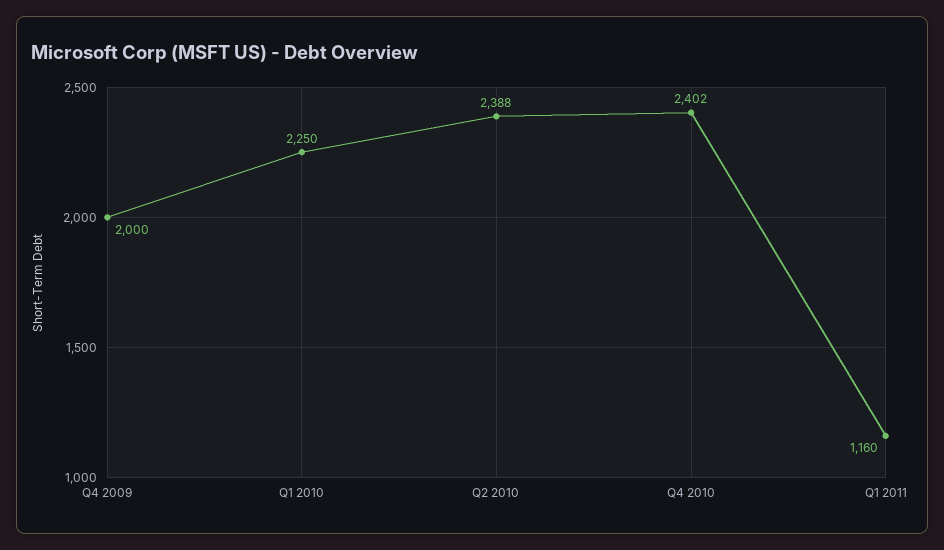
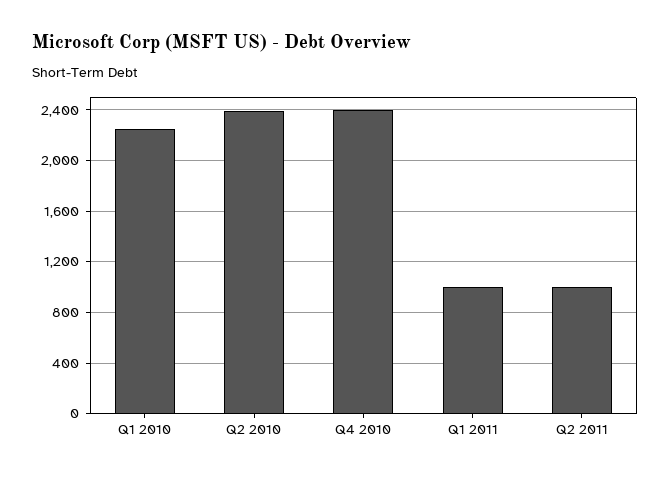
Q4 2009: 2000 -> none
Q1 2011: 1160 -> 1000
Q2 2011: none -> 1000

